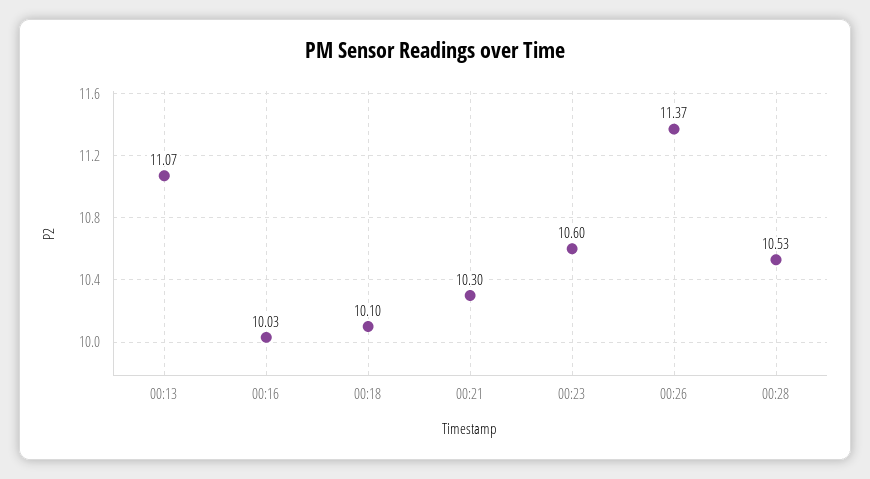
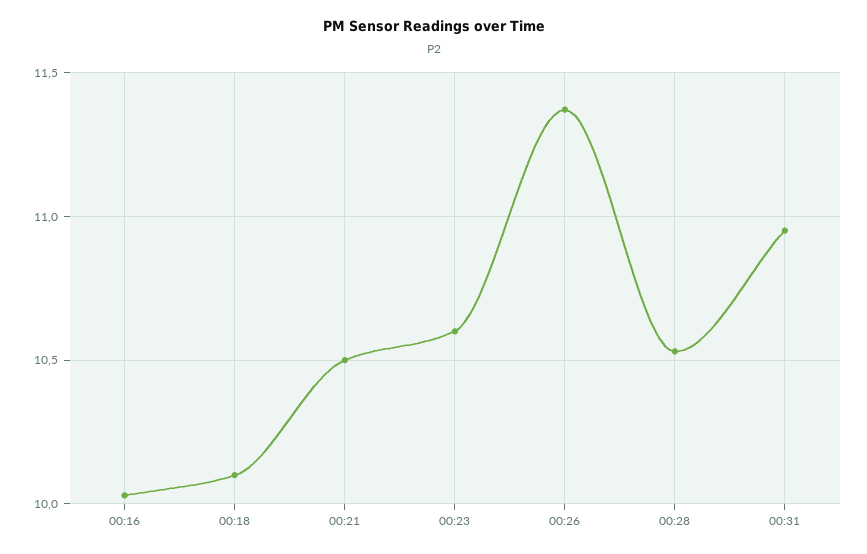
00:13: 11.07 -> none
00:21: 10.3 -> 10.5
00:31: none -> 10.95

